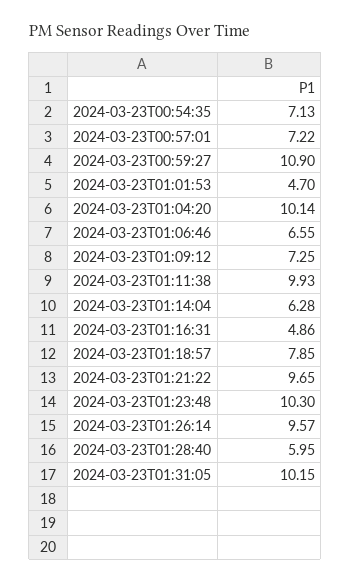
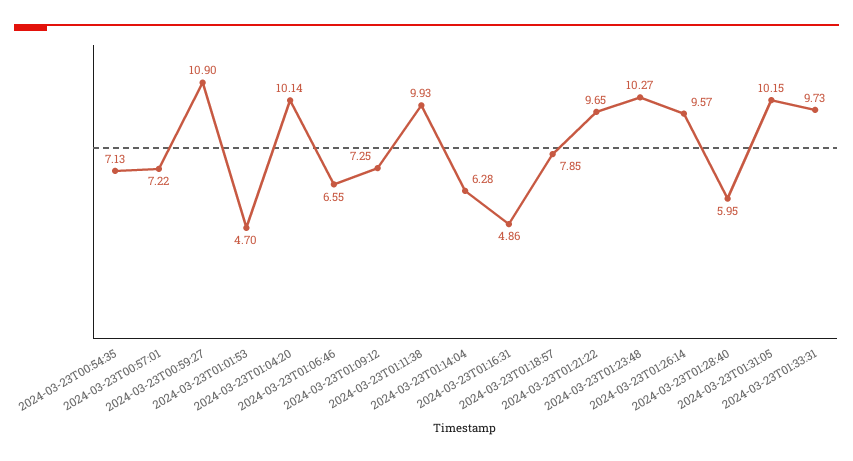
2024-03-23T01:23:48: 10.3 -> 10.27
2024-03-23T01:33:31: none -> 9.73

